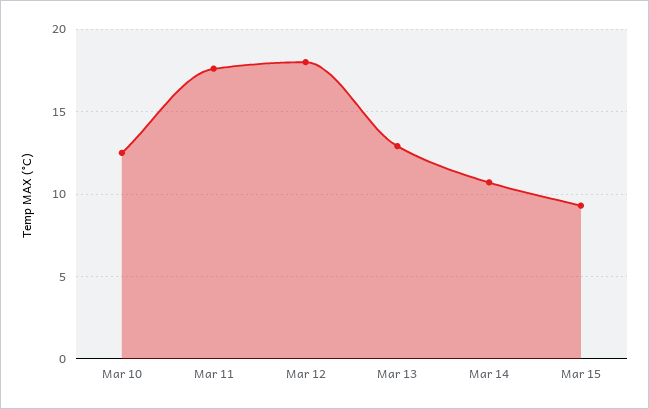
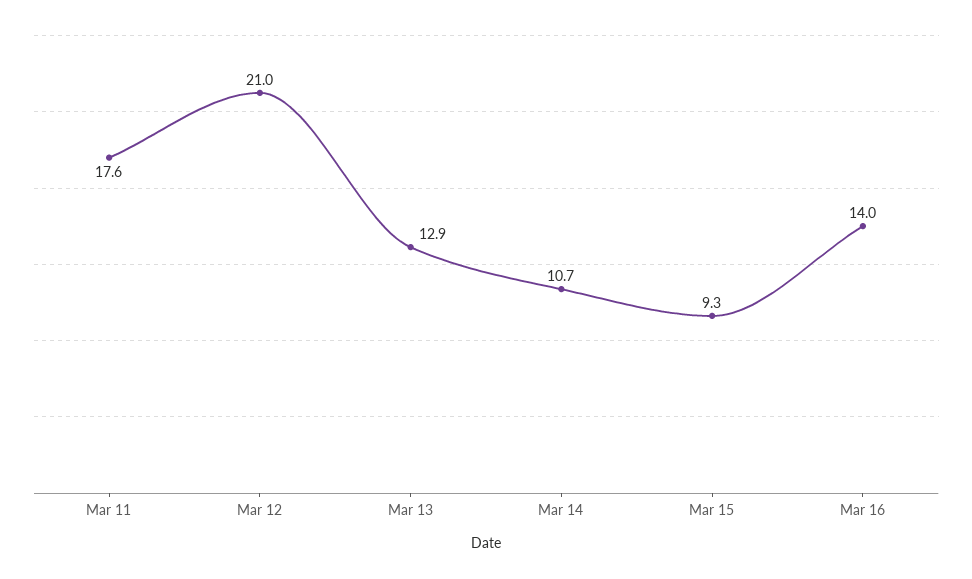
Mar 10: 12.5 -> none
Mar 12: 18 -> 21
Mar 16: none -> 14

